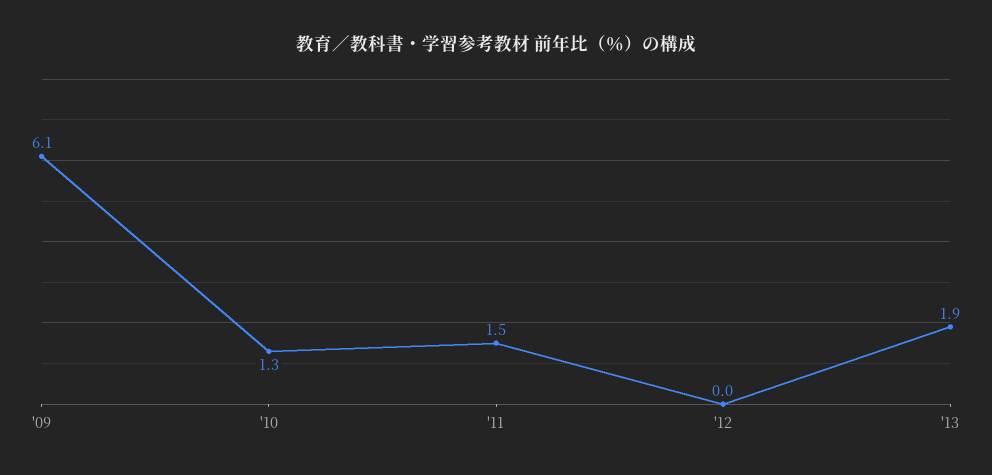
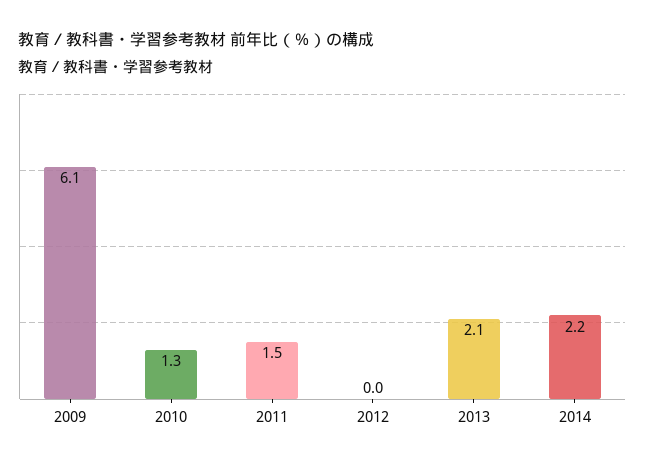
'13: 1.9 -> 2.1
2014: none -> 2.2

